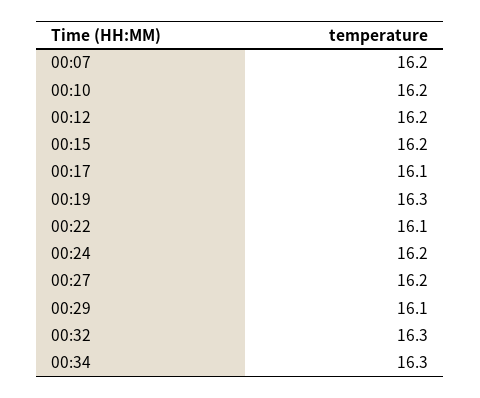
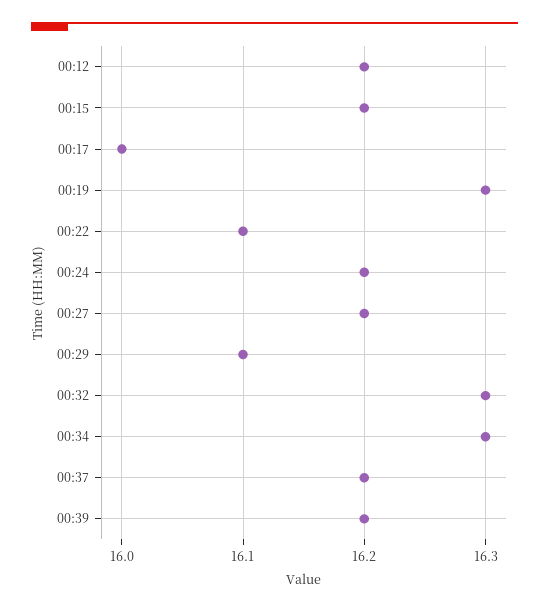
00:07: 16.2 -> none
00:10: 16.2 -> none
00:17: 16.1 -> 16
00:37: none -> 16.2
00:39: none -> 16.2

